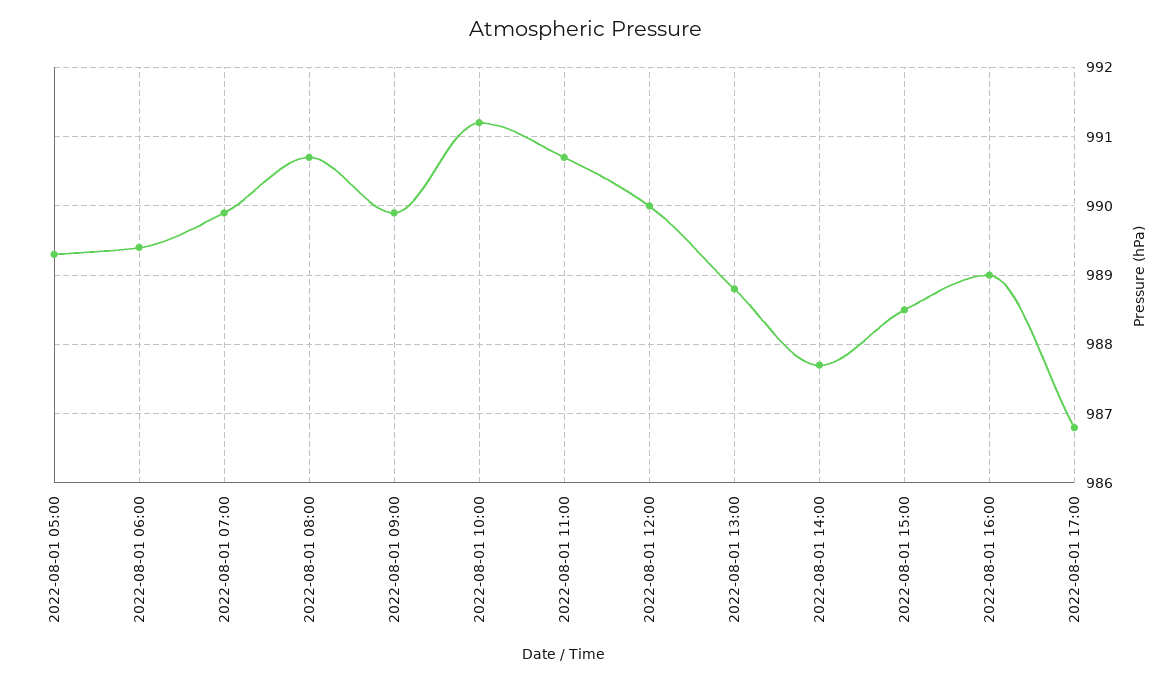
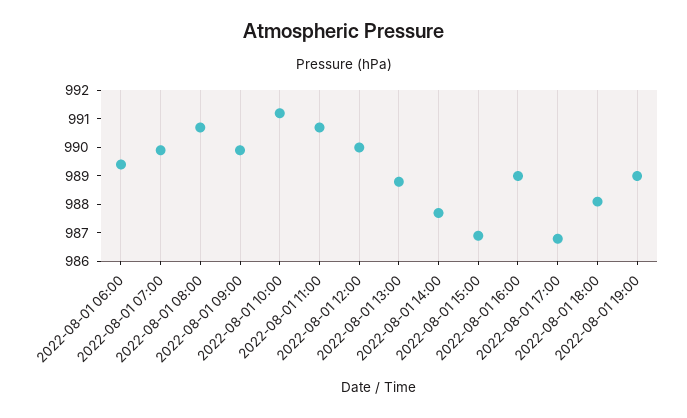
2022-08-01 05:00: 989.3 -> none
2022-08-01 15:00: 988.5 -> 987
2022-08-01 18:00: none -> 988
2022-08-01 19:00: none -> 989

